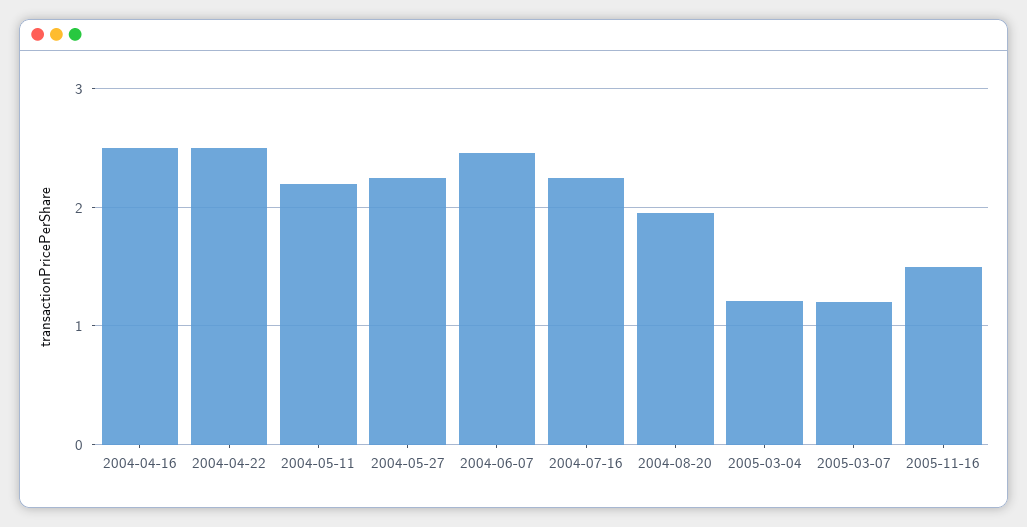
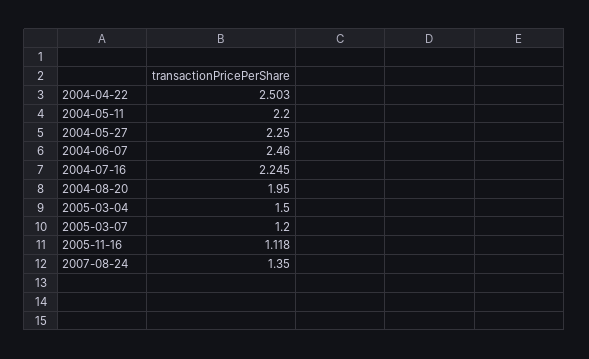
2004-04-16: 2.5 -> none
2005-03-04: 1.2 -> 1.5
2005-11-16: 1.5 -> 1.118
2007-08-24: none -> 1.35

